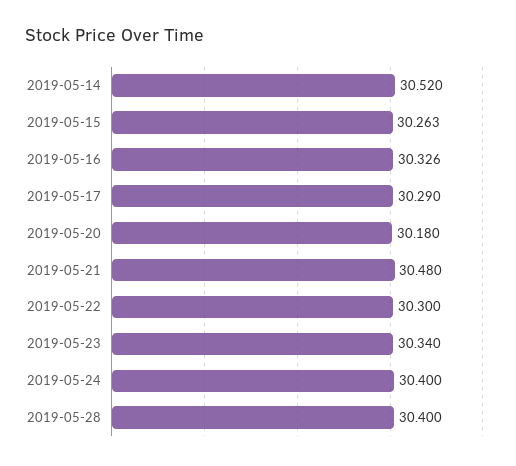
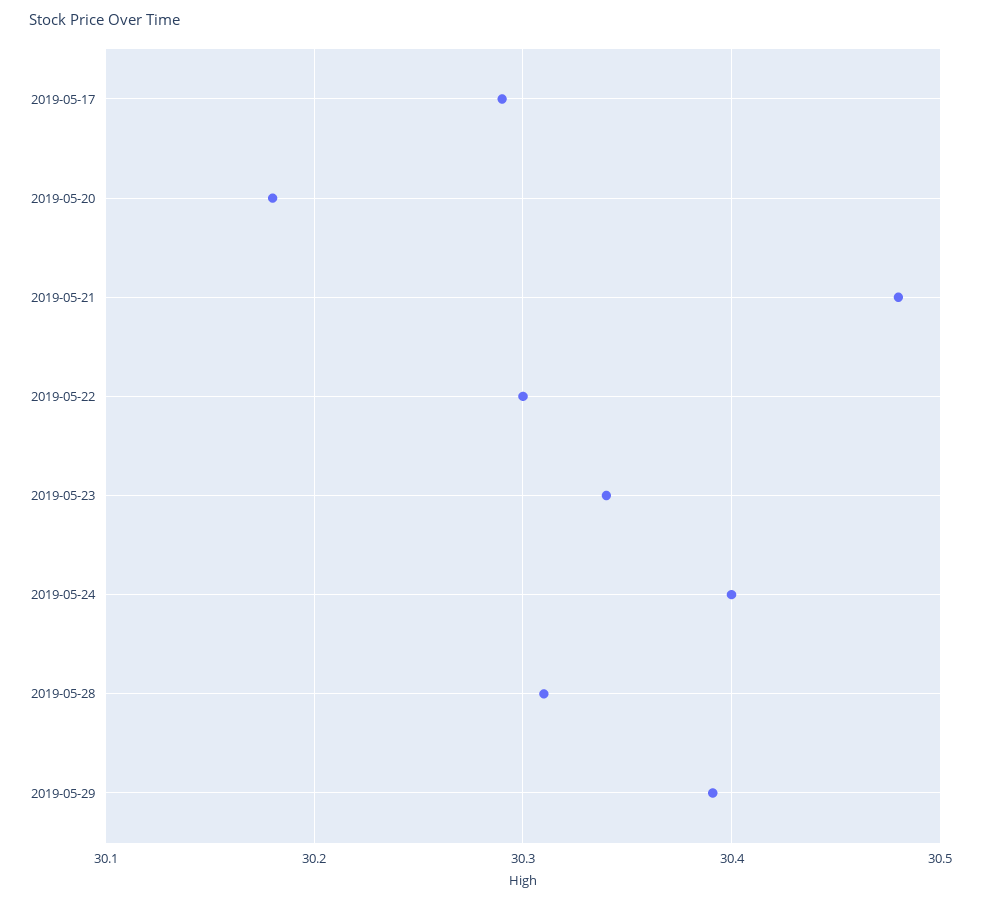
2019-05-14: 30.52 -> none
2019-05-15: 30.263 -> none
2019-05-16: 30.326 -> none
2019-05-28: 30.4 -> 30.31
2019-05-29: none -> 30.39

